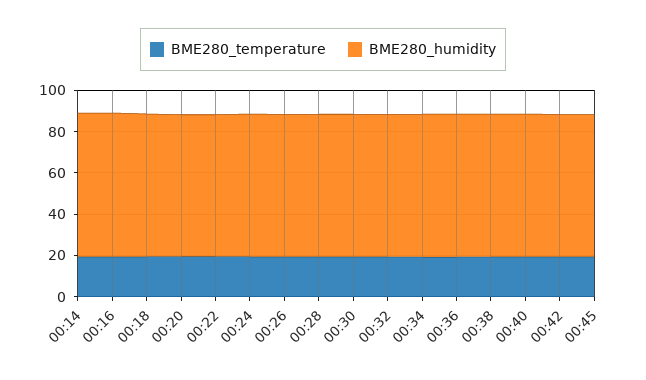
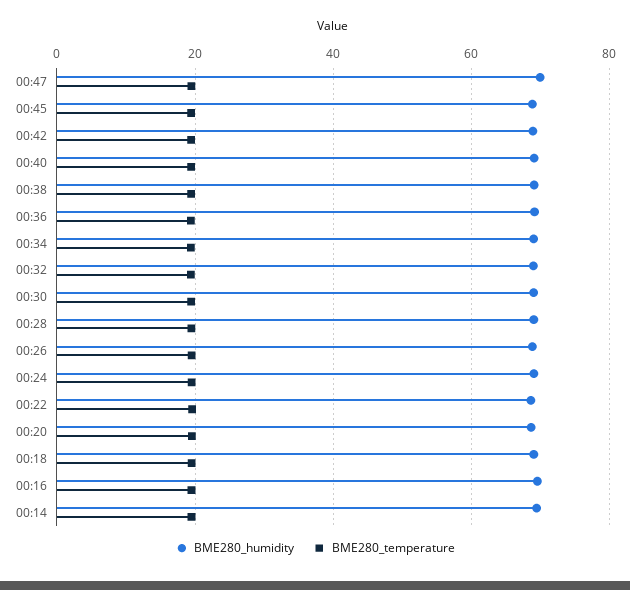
BME280_humidity, 00:47: none -> 70
BME280_temperature, 00:47: none -> 20

